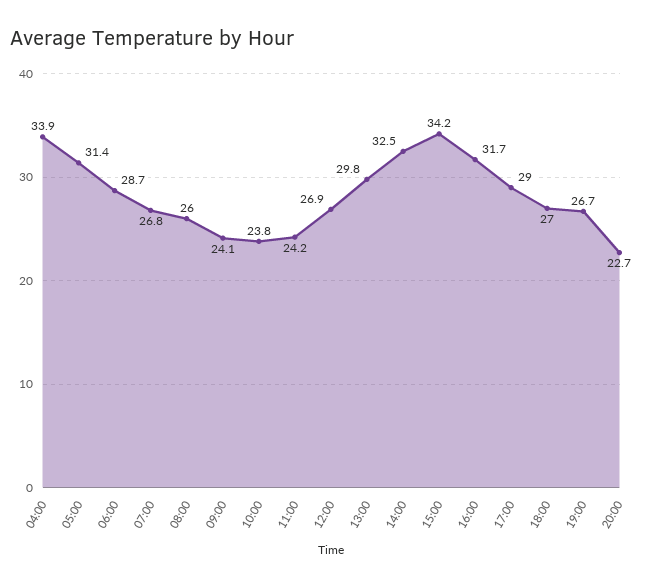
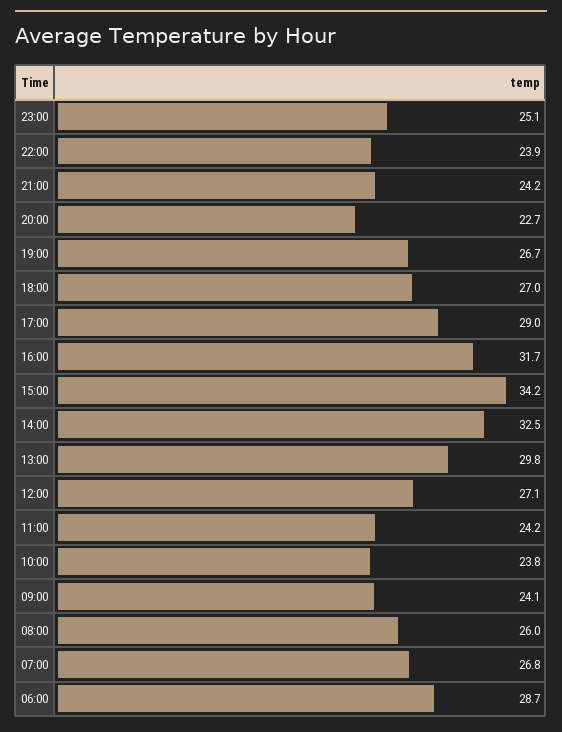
04:00: 33.9 -> none
05:00: 31.4 -> none
12:00: 26.9 -> 27.1
23:00: none -> 25.1
22:00: none -> 23.9
21:00: none -> 24.2

